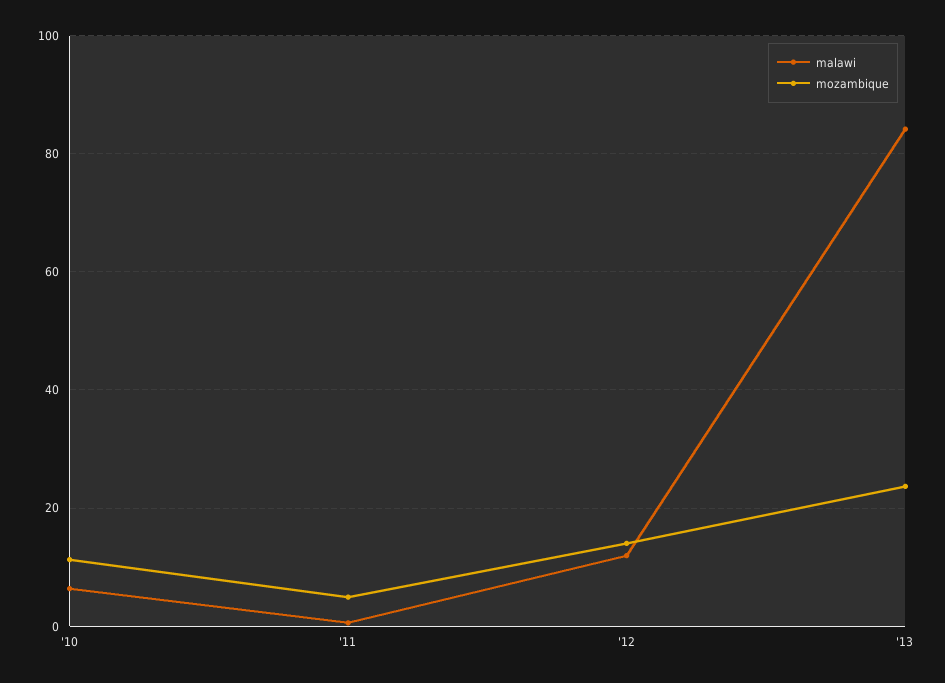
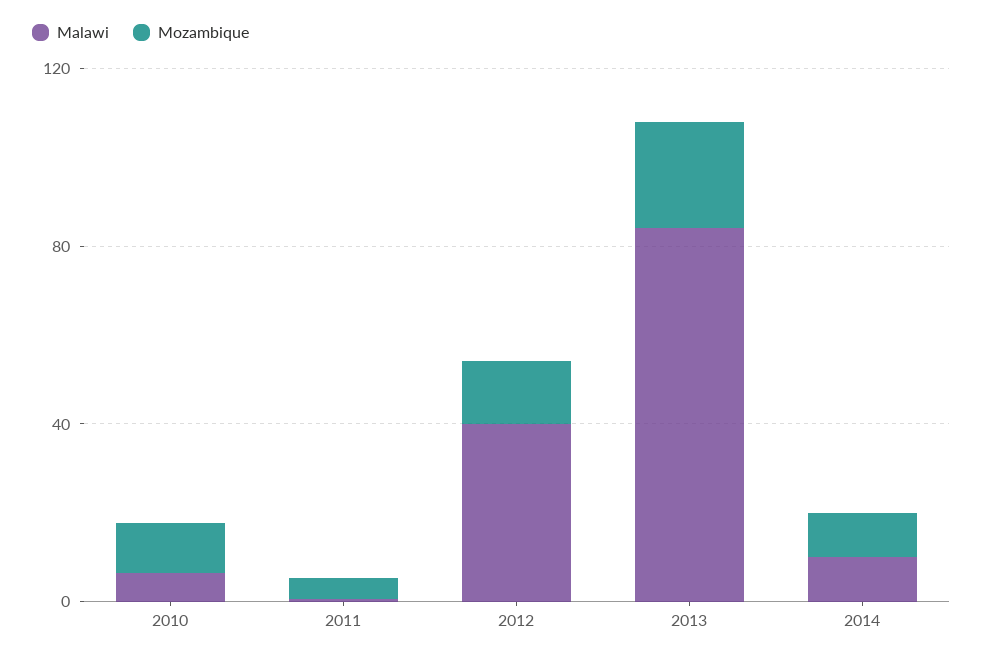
malawi, '12: 12 -> 40
malawi, 2014: none -> 10
mozambique, 2014: none -> 10

